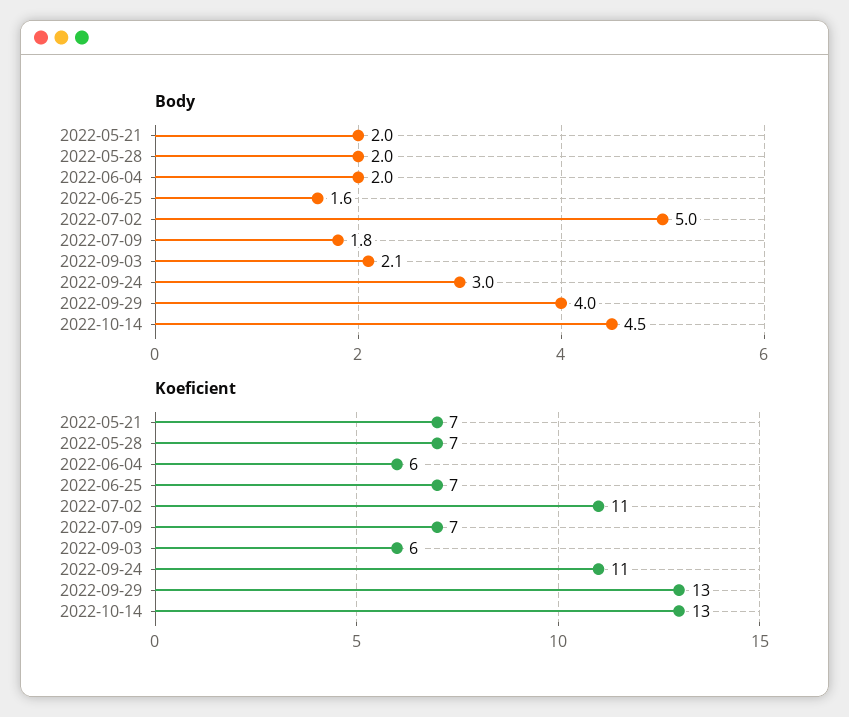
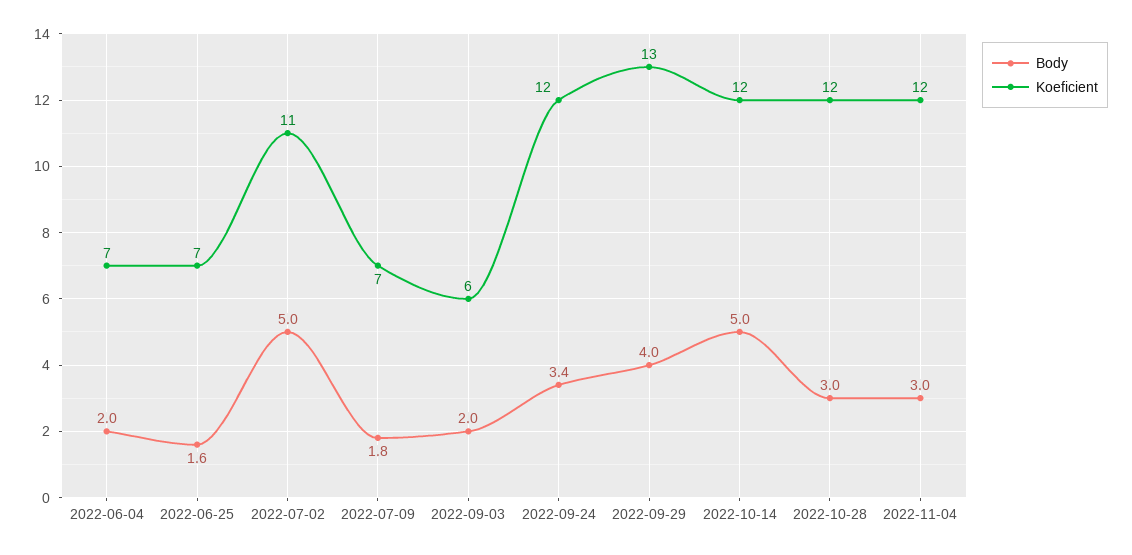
Body, 2022-05-21: 2 -> none
Body, 2022-05-28: 2 -> none
Body, 2022-09-03: 2.1 -> 2
Body, 2022-09-24: 3 -> 3.4
Body, 2022-10-14: 4.5 -> 5
Koeficient, 2022-05-21: 7 -> none
Koeficient, 2022-05-28: 7 -> none
Koeficient, 2022-06-04: 6 -> 7
Koeficient, 2022-09-24: 11 -> 12
Koeficient, 2022-10-14: 13 -> 12
Body, 2022-10-28: none -> 3
Koeficient, 2022-10-28: none -> 12
Body, 2022-11-04: none -> 3
Koeficient, 2022-11-04: none -> 12

